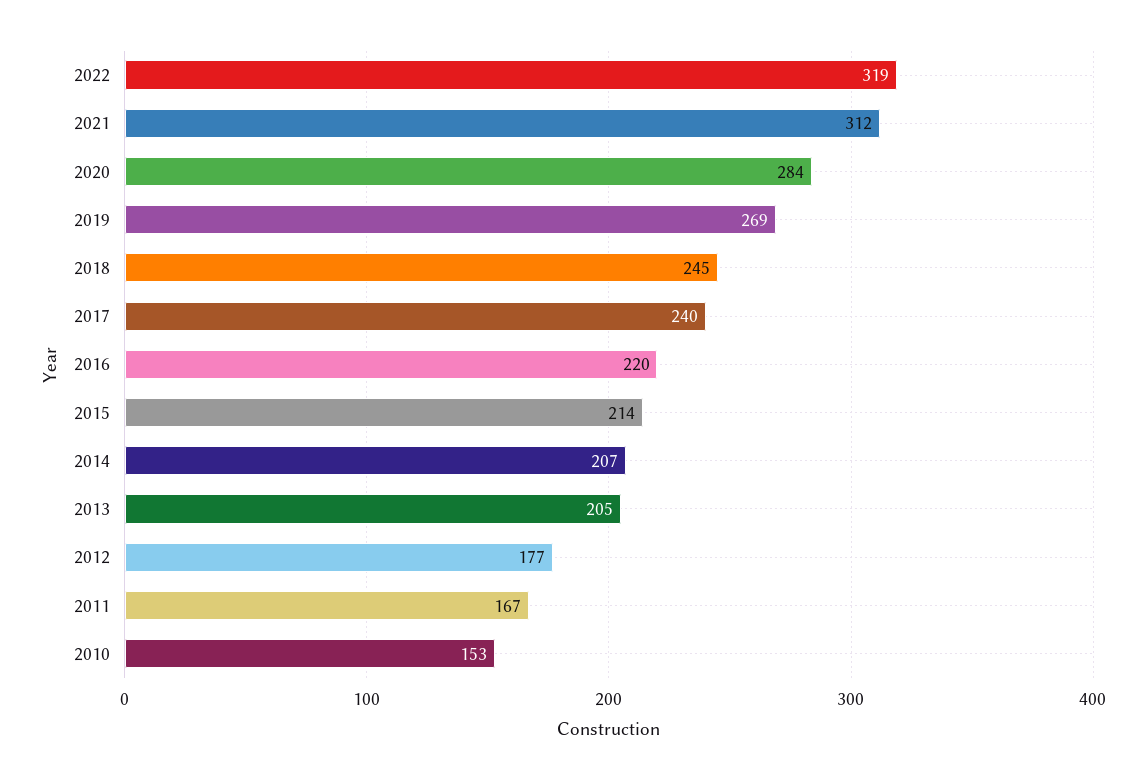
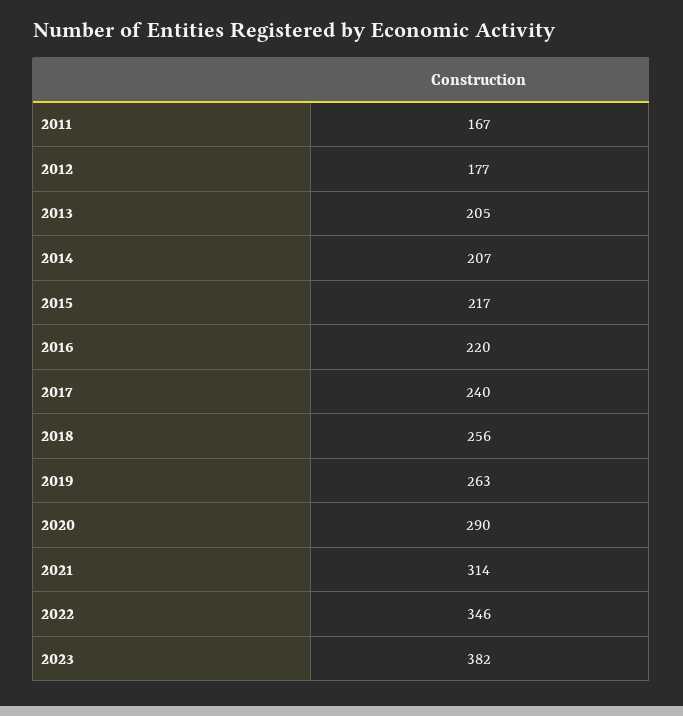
2022: 319 -> 346
2021: 312 -> 314
2020: 284 -> 290
2019: 269 -> 263
2018: 245 -> 256
2015: 214 -> 217
2010: 153 -> none
2023: none -> 382

